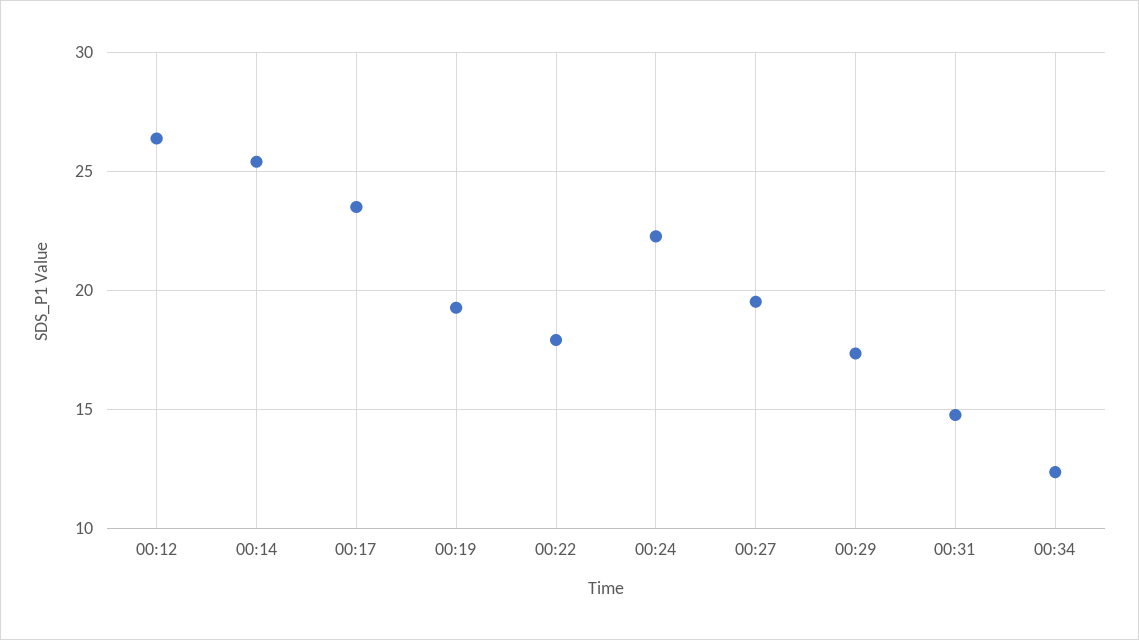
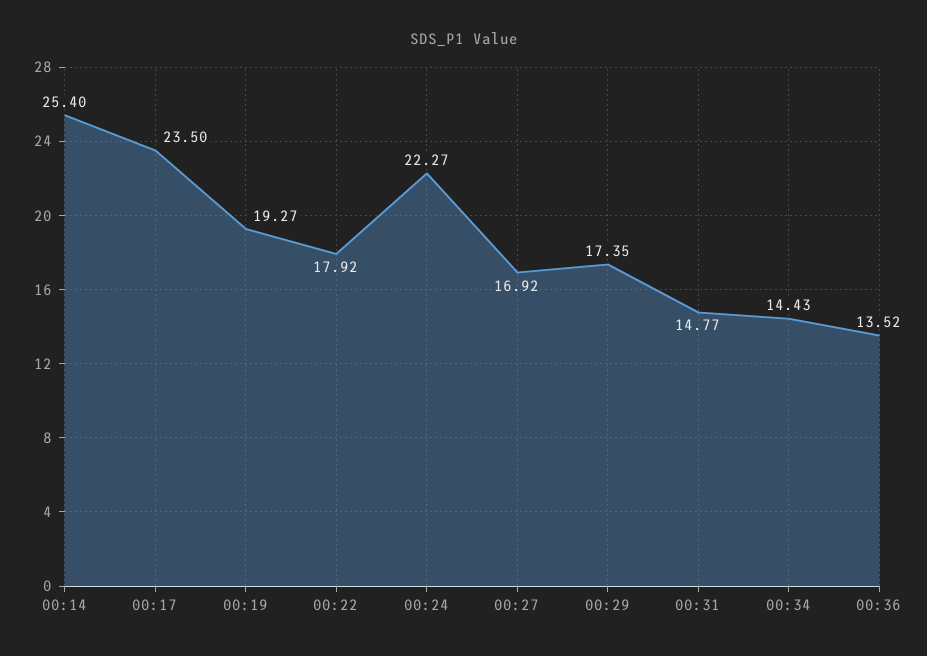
00:12: 26.5 -> none
00:27: 19.5 -> 16.92
00:34: 12.5 -> 14.43
00:36: none -> 13.52

